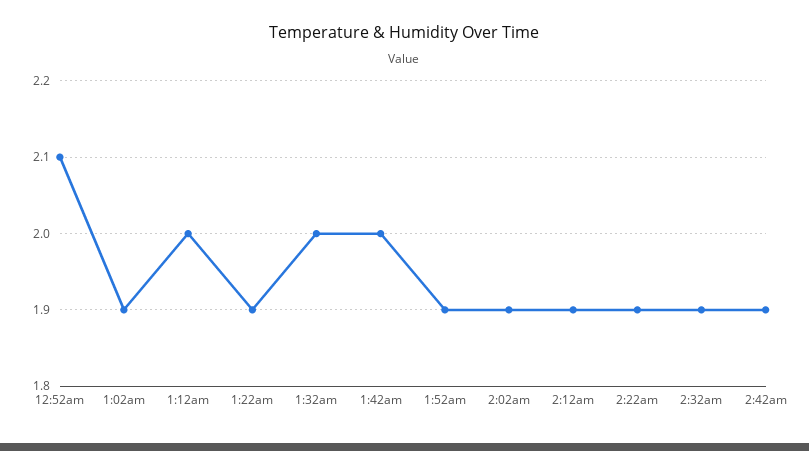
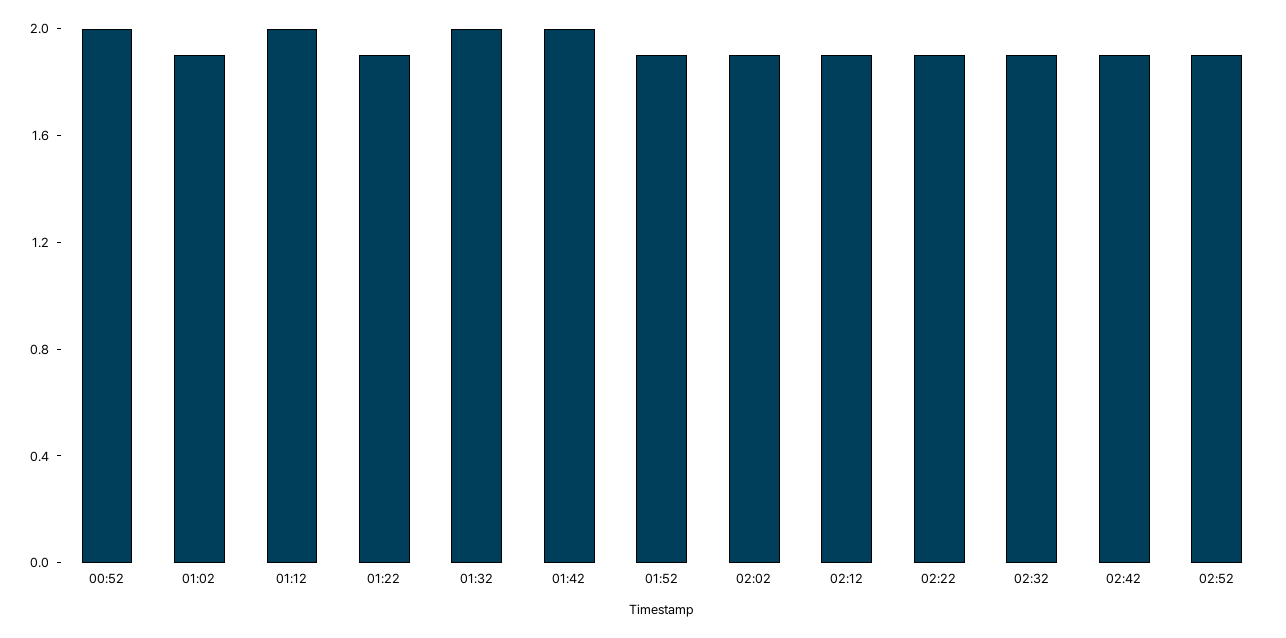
12:52am: 2.1 -> 2
02:52: none -> 1.9

